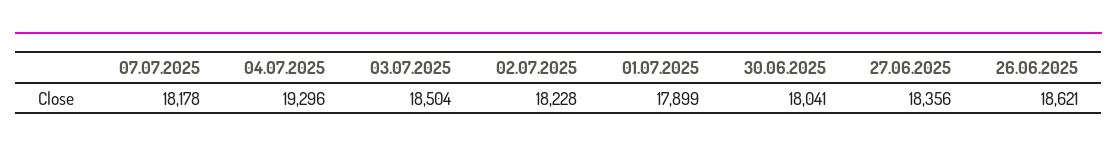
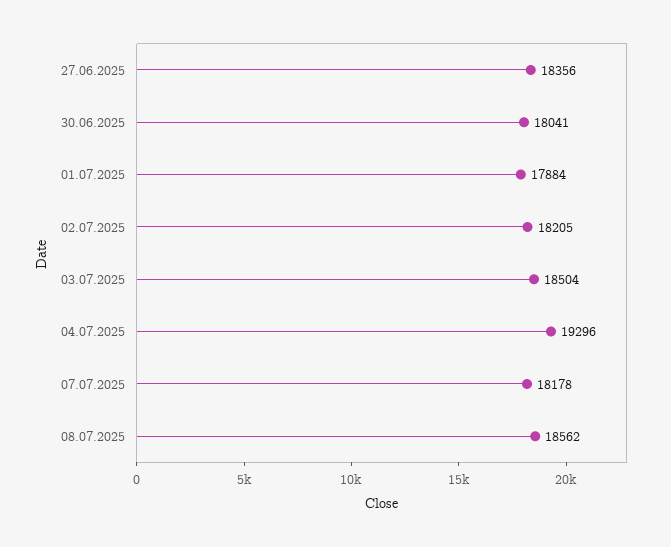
02.07.2025: 18228 -> 18205
01.07.2025: 17899 -> 17884
26.06.2025: 18621 -> none
08.07.2025: none -> 18562

